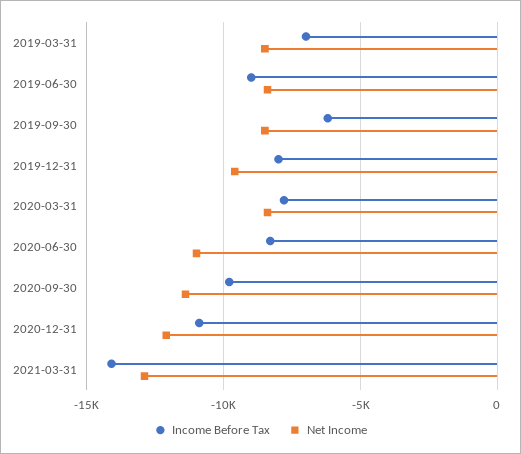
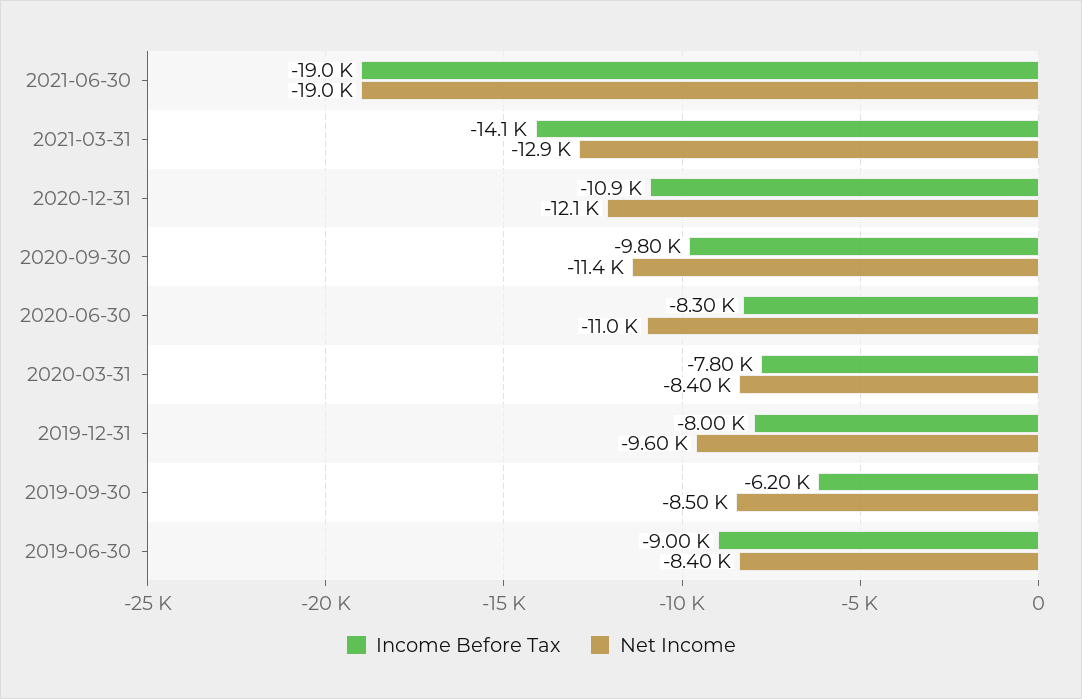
Income Before Tax, 2019-03-31: -7000 -> none
Net Income, 2019-03-31: -8500 -> none
Income Before Tax, 2021-06-30: none -> -19000
Net Income, 2021-06-30: none -> -19000

